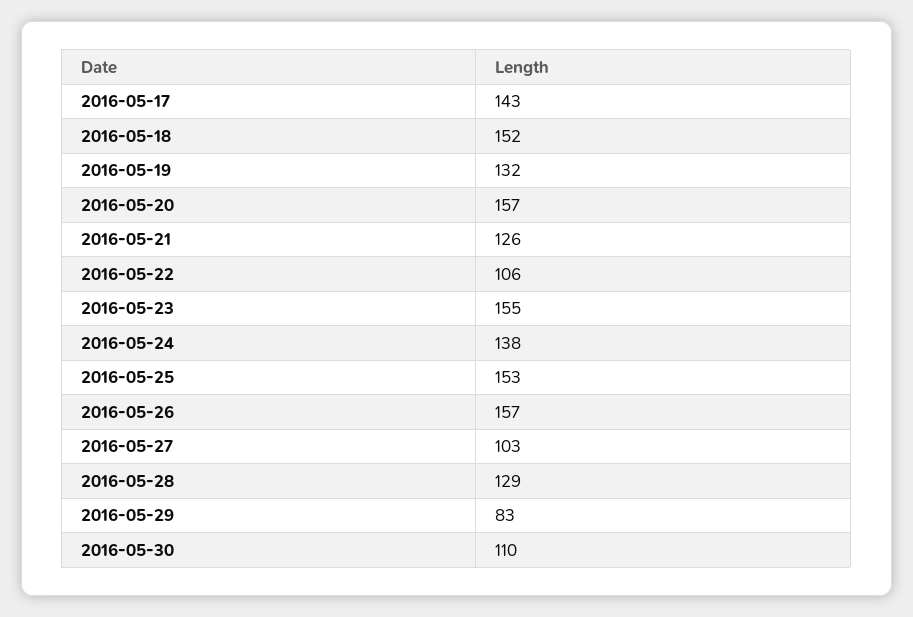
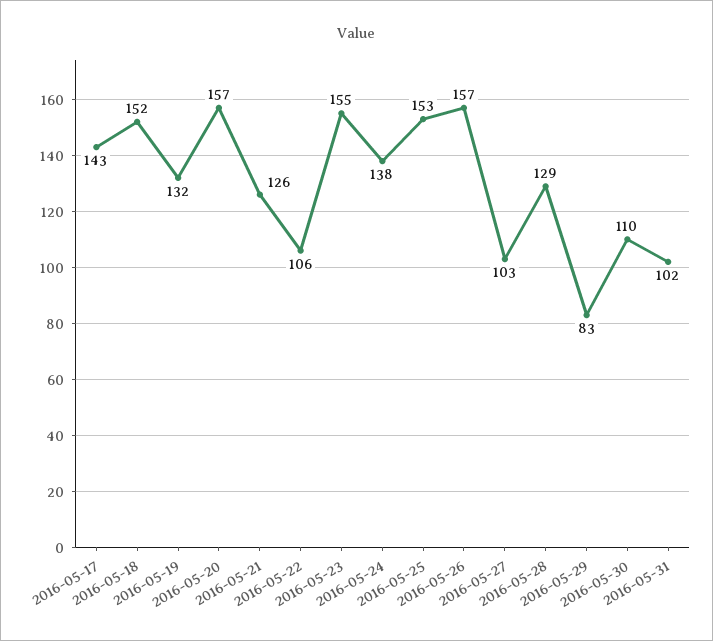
2016-05-31: none -> 102

